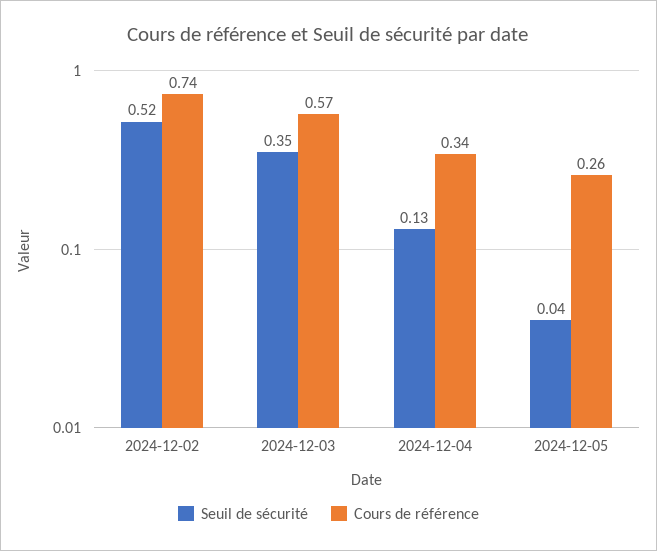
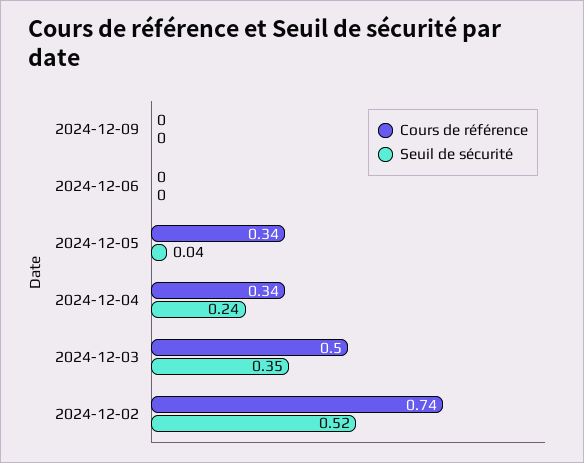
Cours de référence, 2024-12-03: 0.57 -> 0.5
Seuil de sécurité, 2024-12-04: 0.13 -> 0.24
Cours de référence, 2024-12-05: 0.26 -> 0.34
Cours de référence, 2024-12-09: none -> 0
Seuil de sécurité, 2024-12-09: none -> 0
Cours de référence, 2024-12-06: none -> 0
Seuil de sécurité, 2024-12-06: none -> 0

